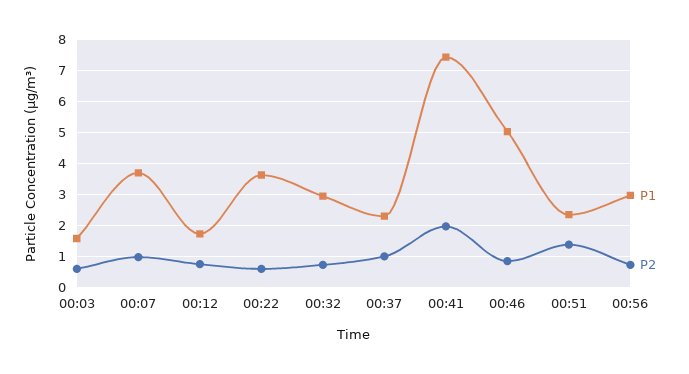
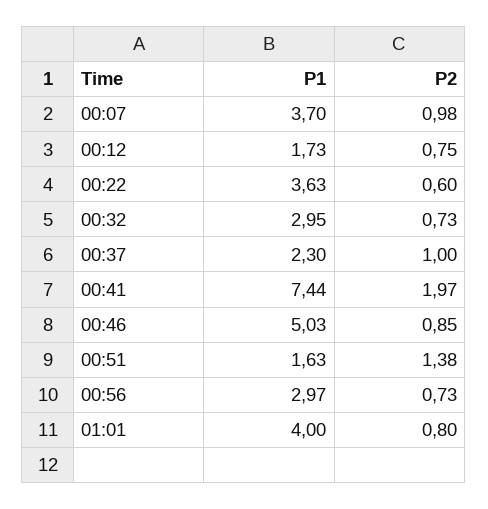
P1, 00:03: 1.6 -> none
P2, 00:03: 0.6 -> none
P1, 00:51: 2.4 -> 1.63
P1, 01:01: none -> 4
P2, 01:01: none -> 0.8

